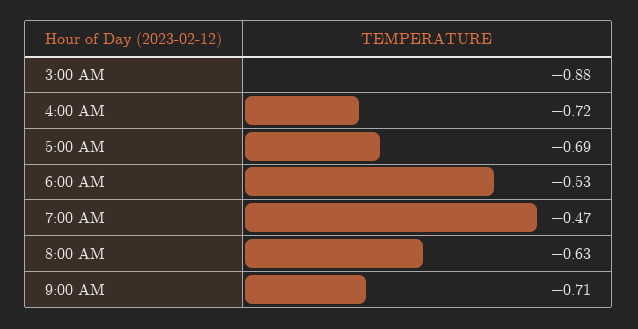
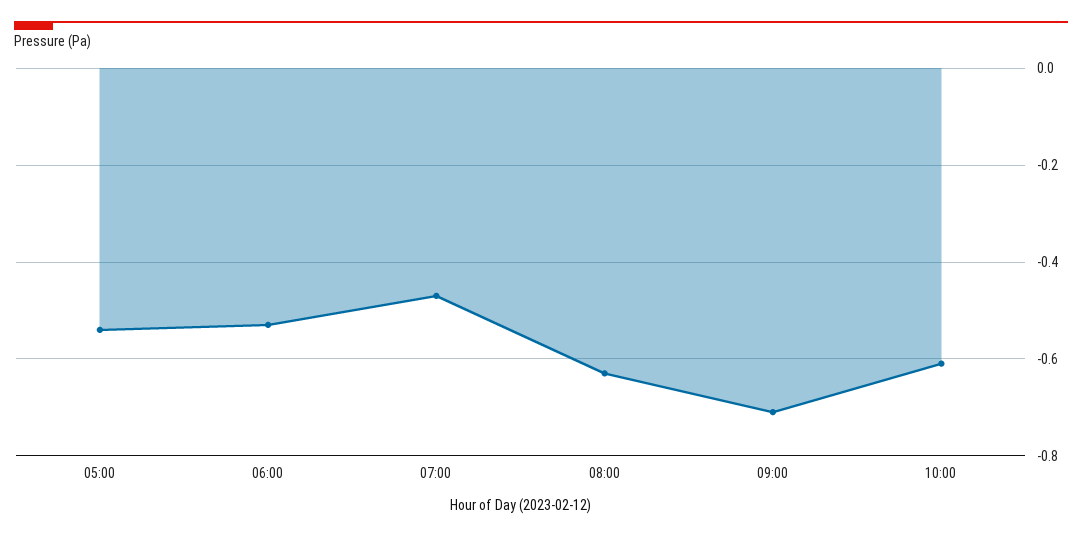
3:00 AM: -0.88 -> none
4:00 AM: -0.72 -> none
5:00 AM: -0.69 -> -0.55
10:00: none -> -0.6

